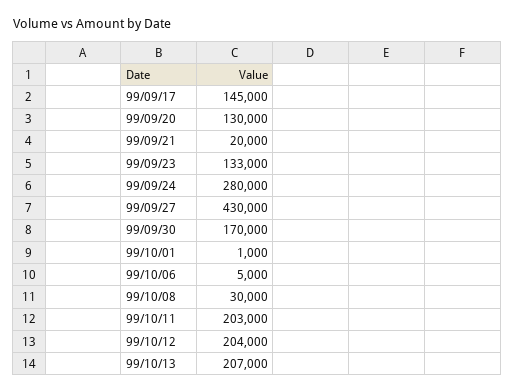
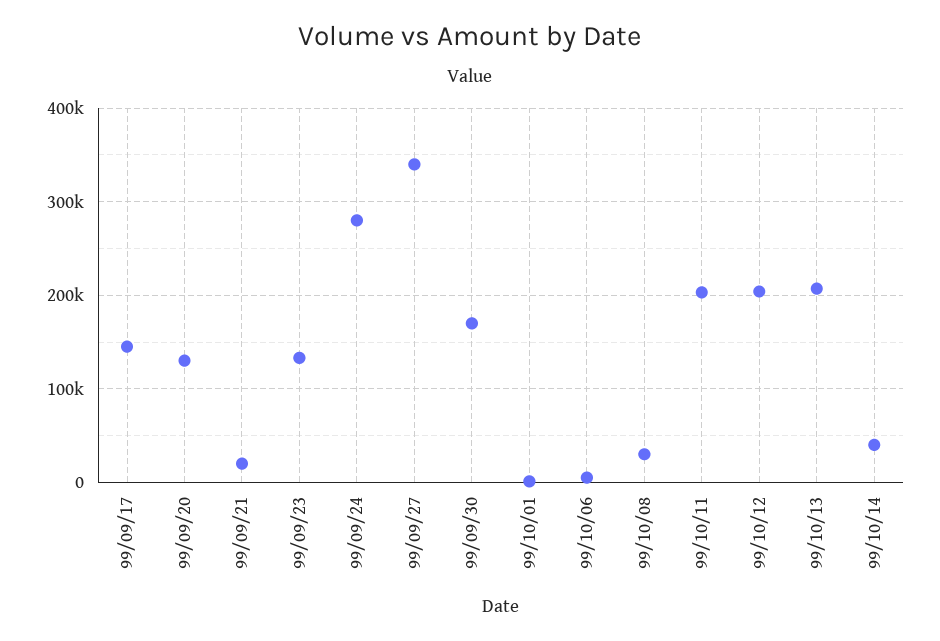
99/09/27: 430000 -> 340000
99/10/14: none -> 40000

